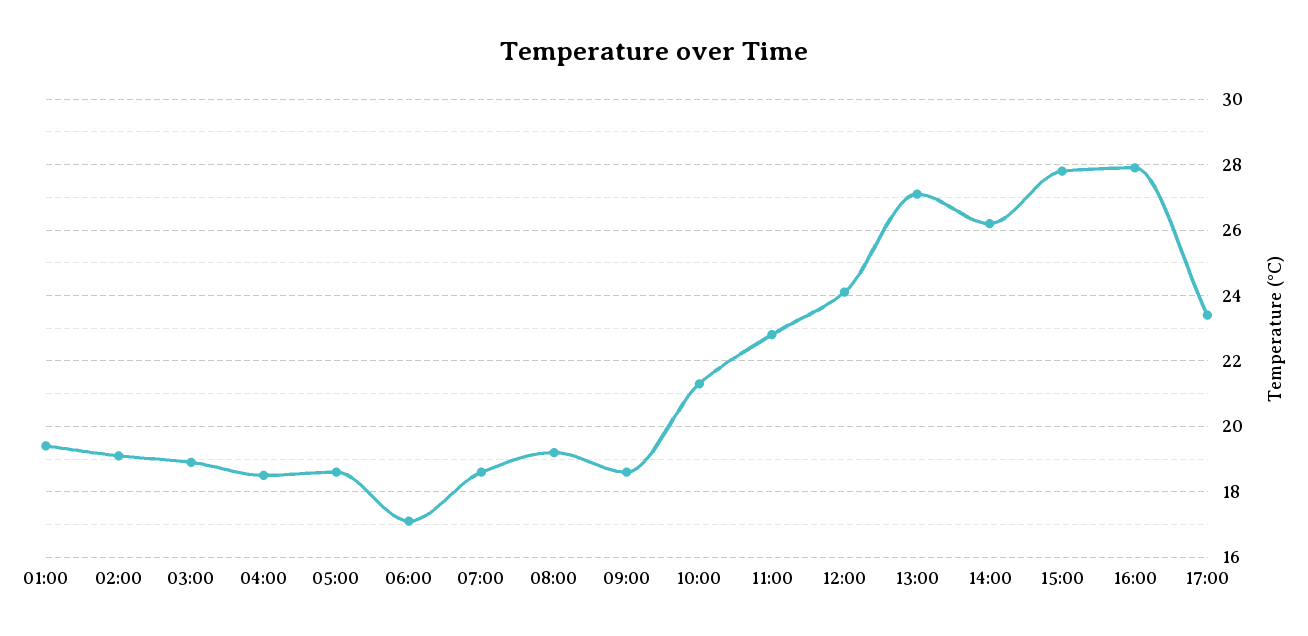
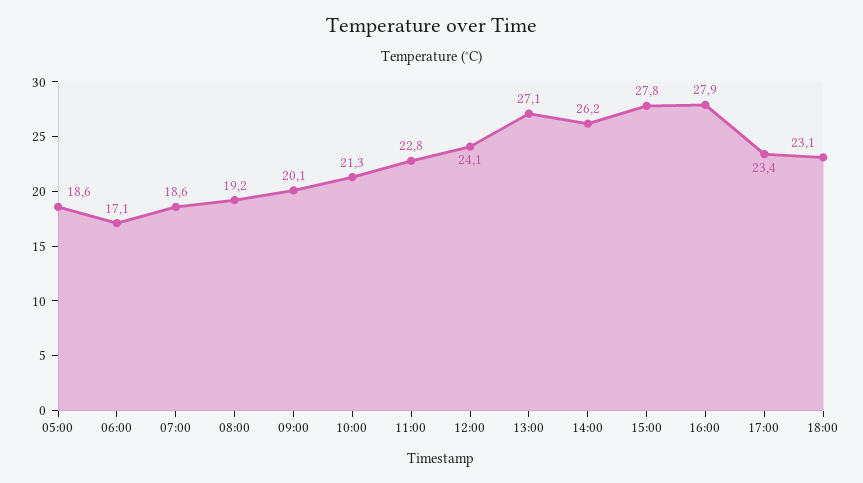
01:00: 19.5 -> none
02:00: 19 -> none
03:00: 19 -> none
04:00: 18.5 -> none
09:00: 18.5 -> 20.1
18:00: none -> 23.1

